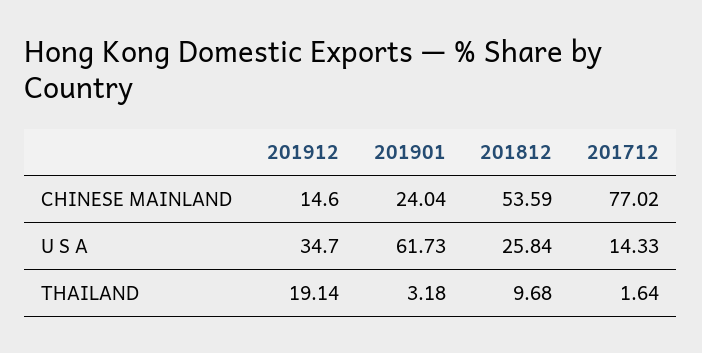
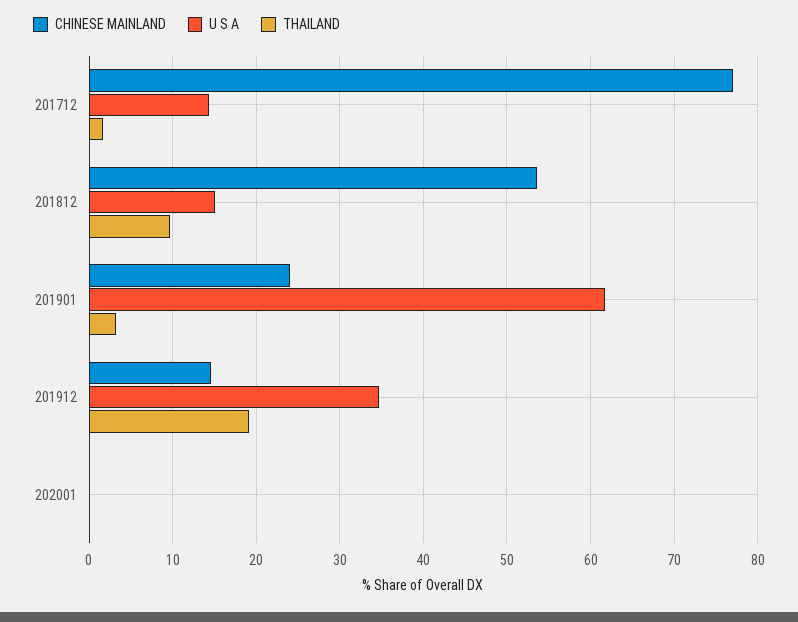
U S A, 201812: 25.84 -> 15
CHINESE MAINLAND, 202001: none -> 0
U S A, 202001: none -> 0
THAILAND, 202001: none -> 0

